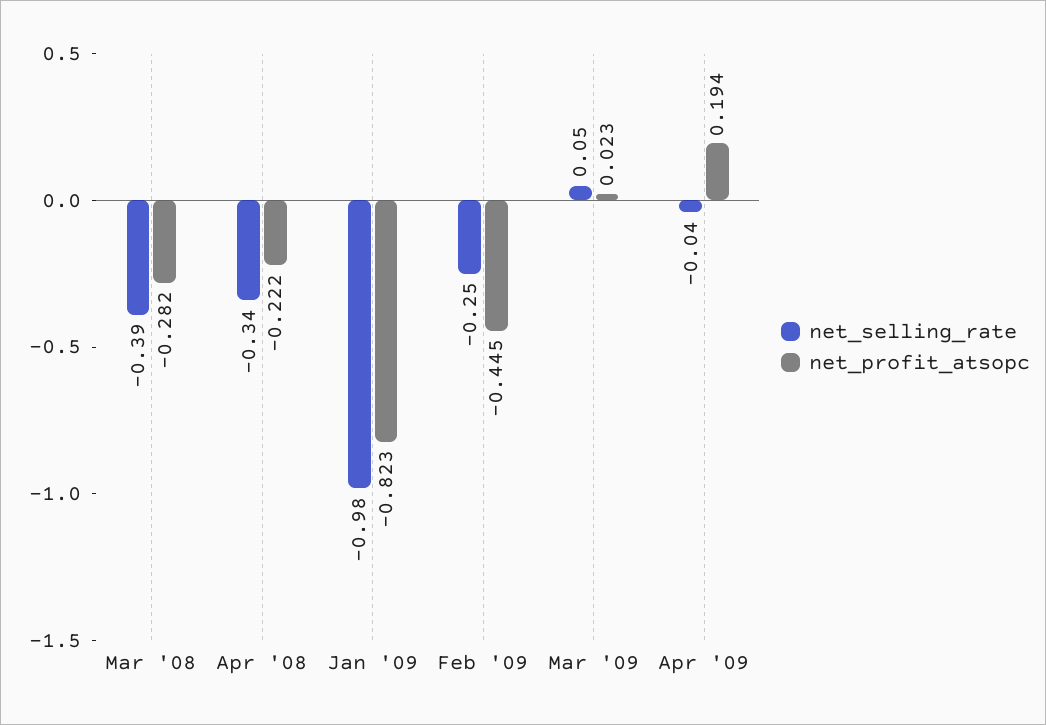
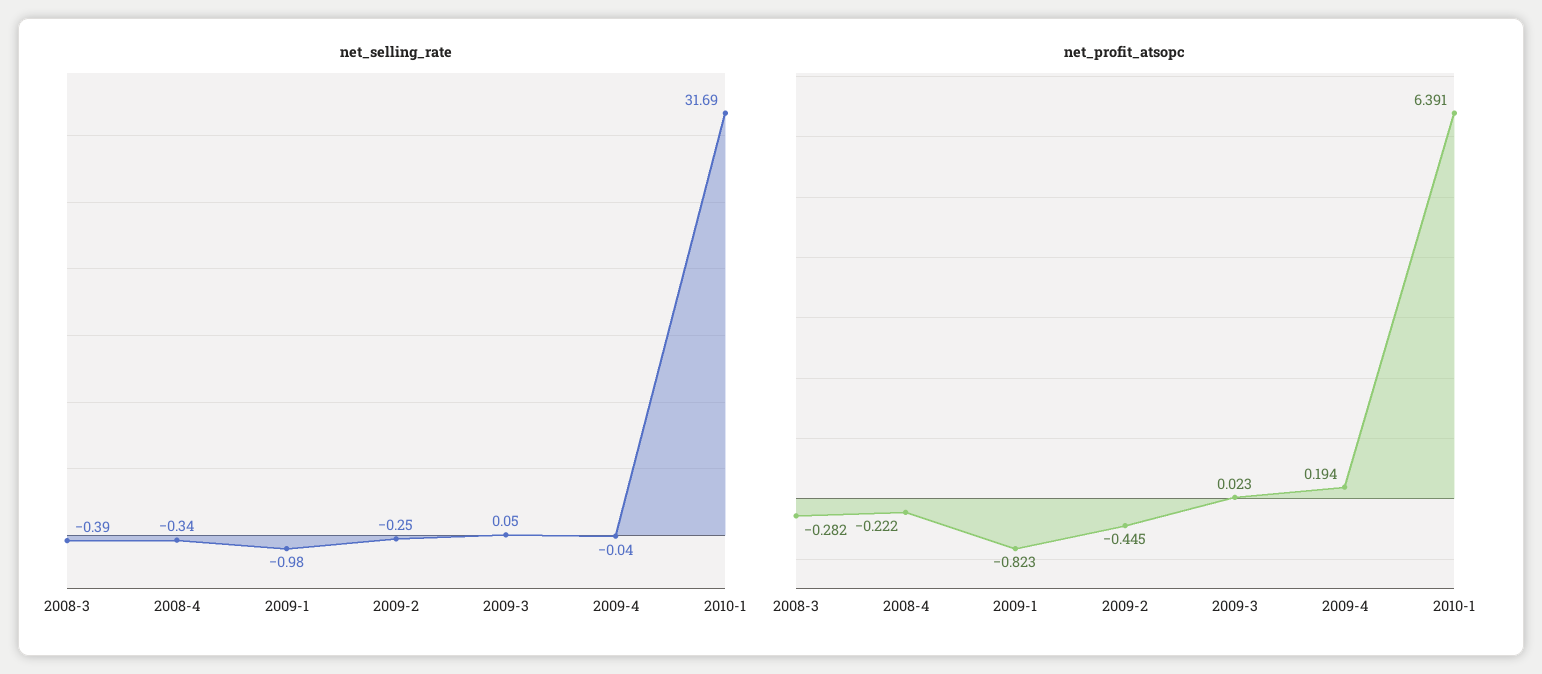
net_selling_rate, 2010-1: none -> 31.69
net_profit_atsopc, 2010-1: none -> 6.391

